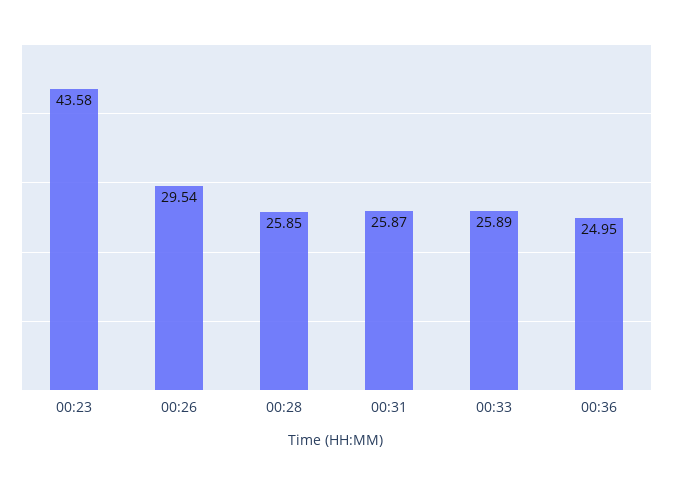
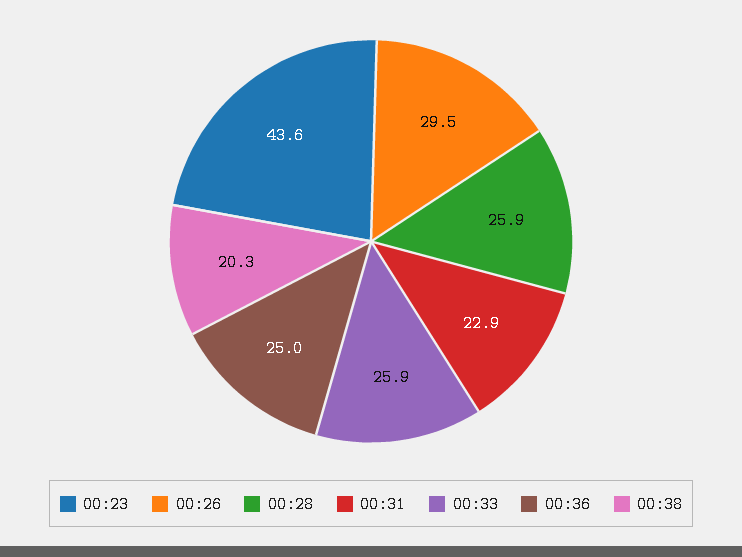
00:31: 25.87 -> 22.9
00:38: none -> 20.3

